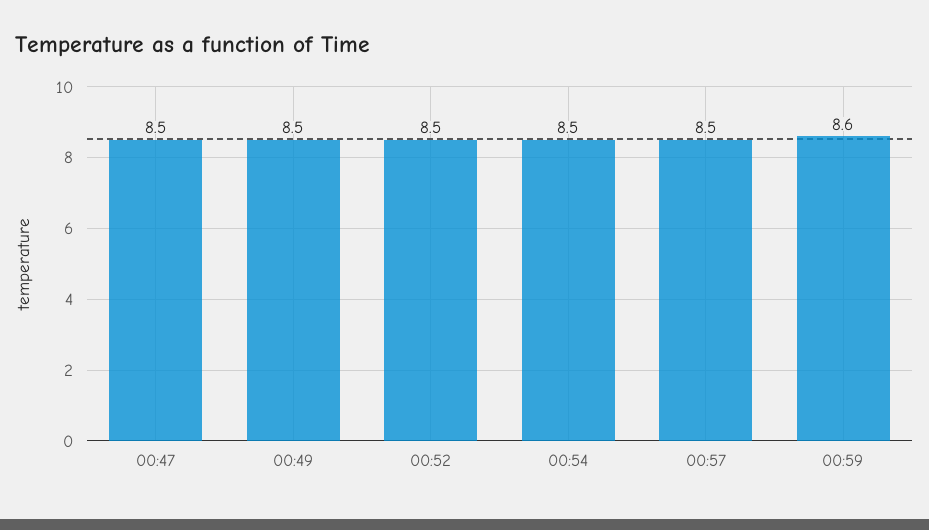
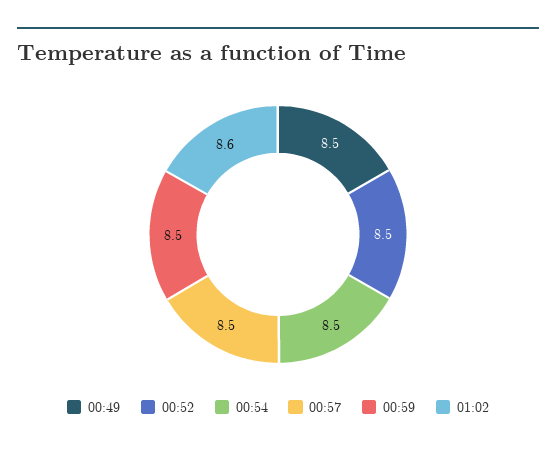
00:47: 8.5 -> none
00:59: 8.6 -> 8.5
01:02: none -> 8.6

